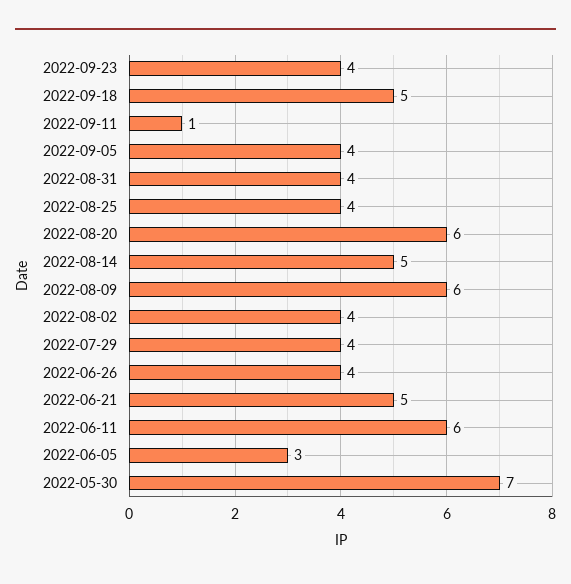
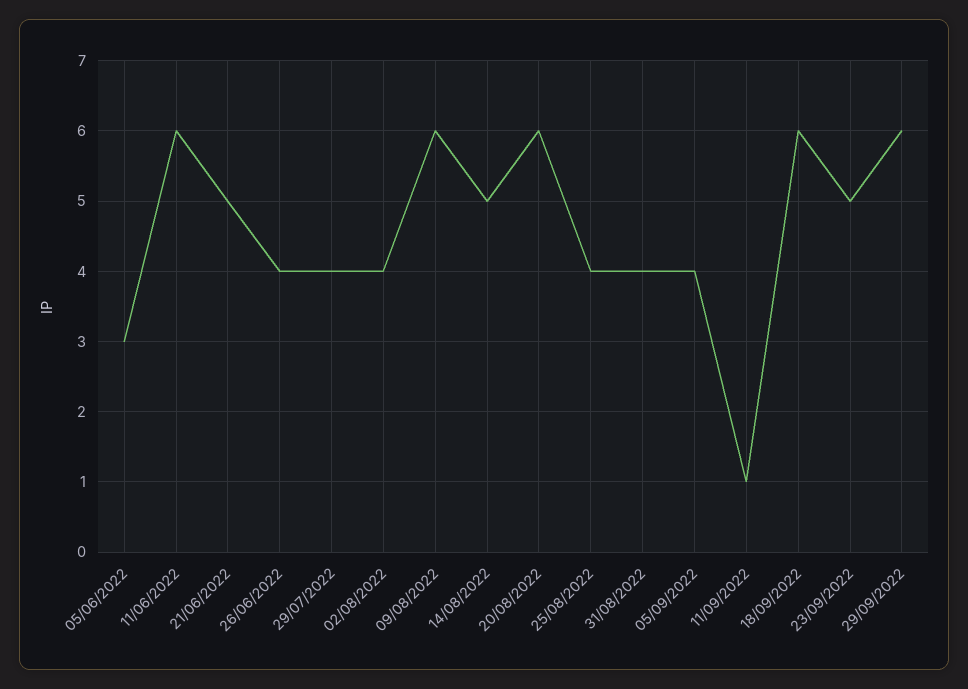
2022-09-23: 4 -> 5
2022-09-18: 5 -> 6
2022-05-30: 7 -> none
29/09/2022: none -> 6

